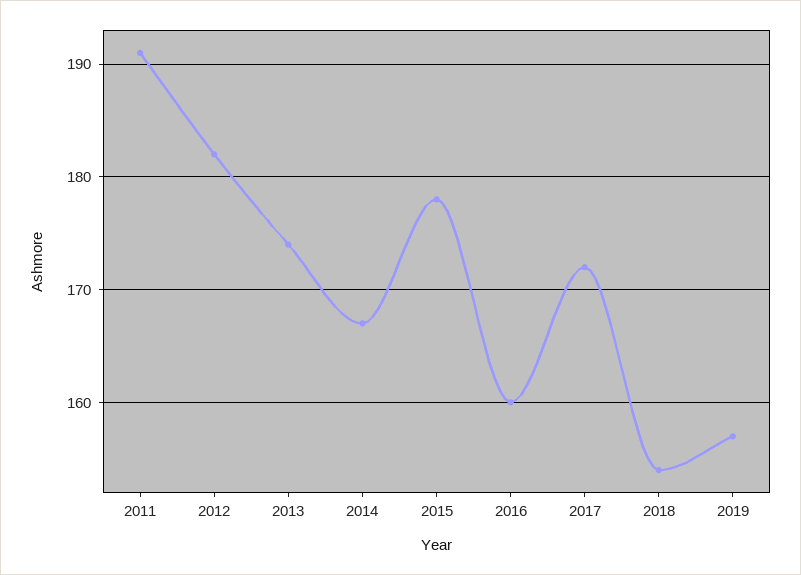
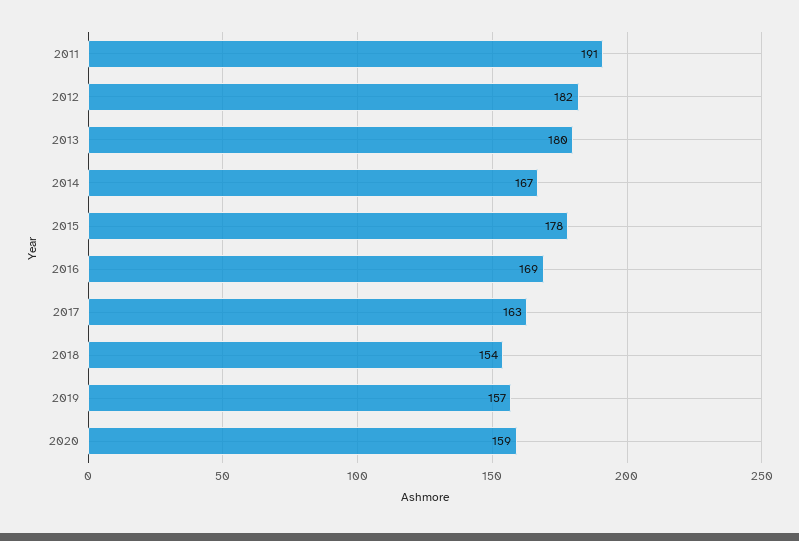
2013: 174 -> 180
2016: 160 -> 169
2017: 172 -> 163
2020: none -> 159

